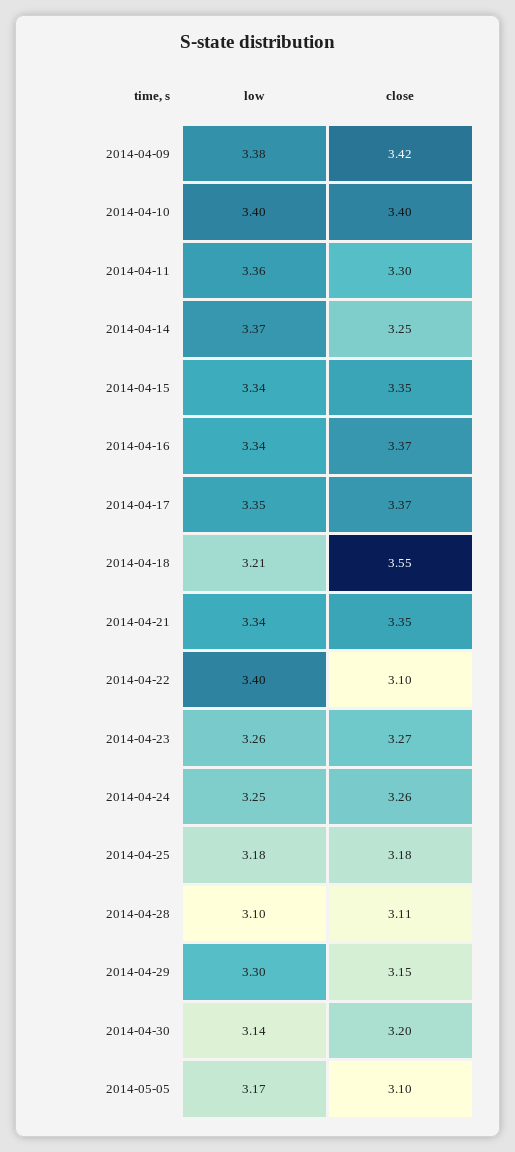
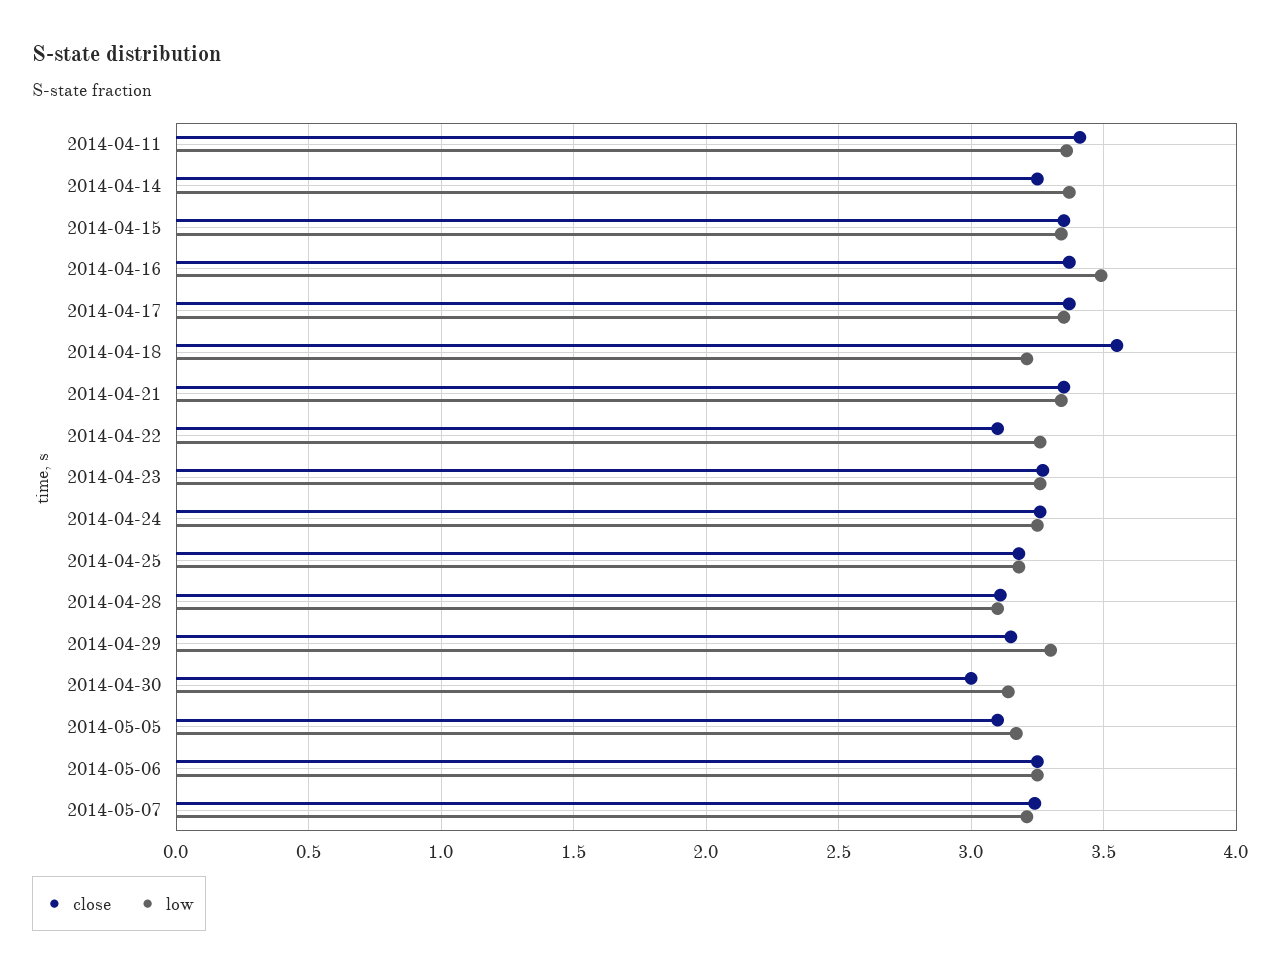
low, 2014-04-09: 3.38 -> none
close, 2014-04-09: 3.42 -> none
low, 2014-04-10: 3.4 -> none
close, 2014-04-10: 3.4 -> none
close, 2014-04-11: 3.3 -> 3.4
low, 2014-04-16: 3.34 -> 3.5
low, 2014-04-22: 3.4 -> 3.25
close, 2014-04-30: 3.2 -> 3
close, 2014-05-06: none -> 3.25
low, 2014-05-06: none -> 3.25
close, 2014-05-07: none -> 3.25
low, 2014-05-07: none -> 3.2

